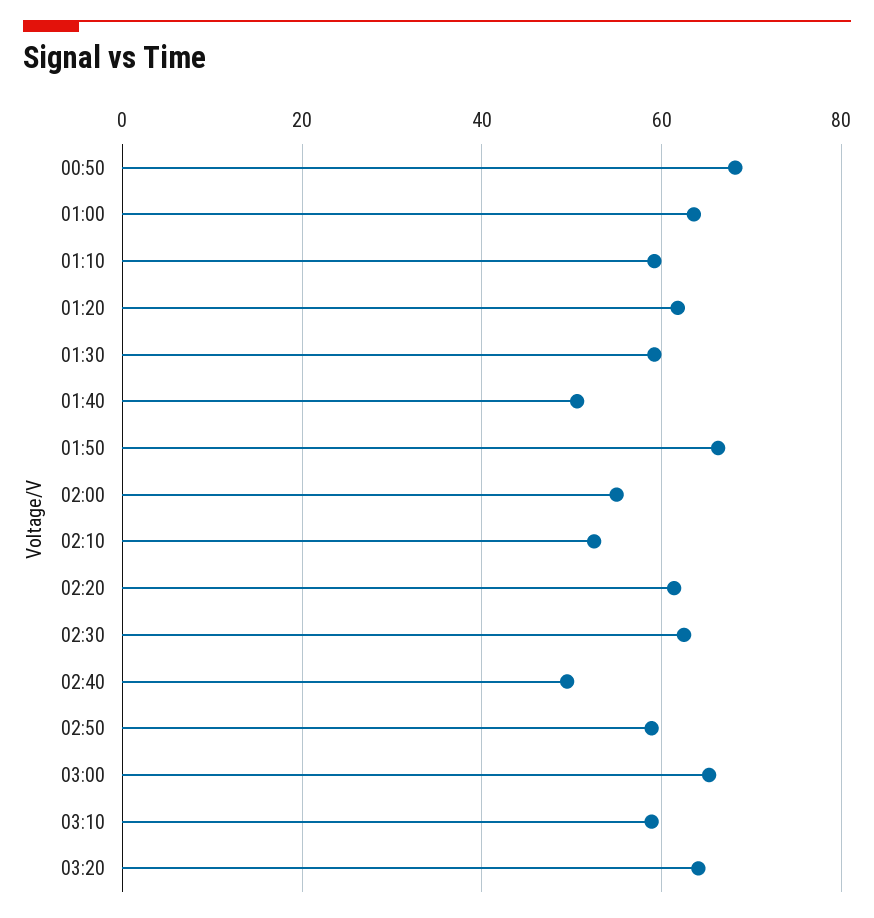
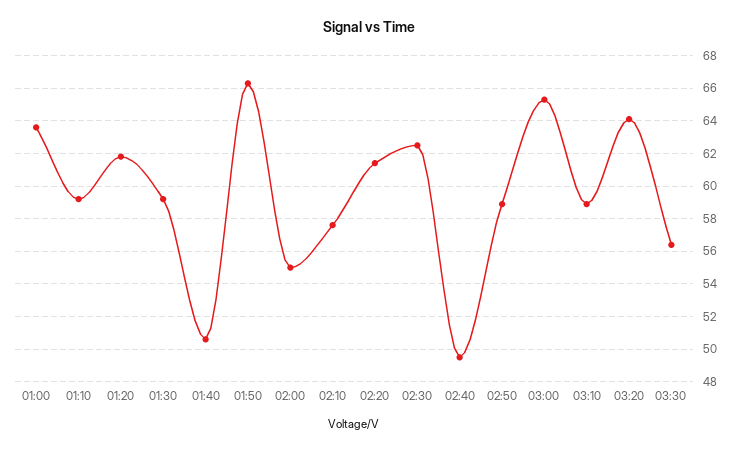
00:50: 68 -> none
02:10: 52 -> 57.5
03:30: none -> 56.5

